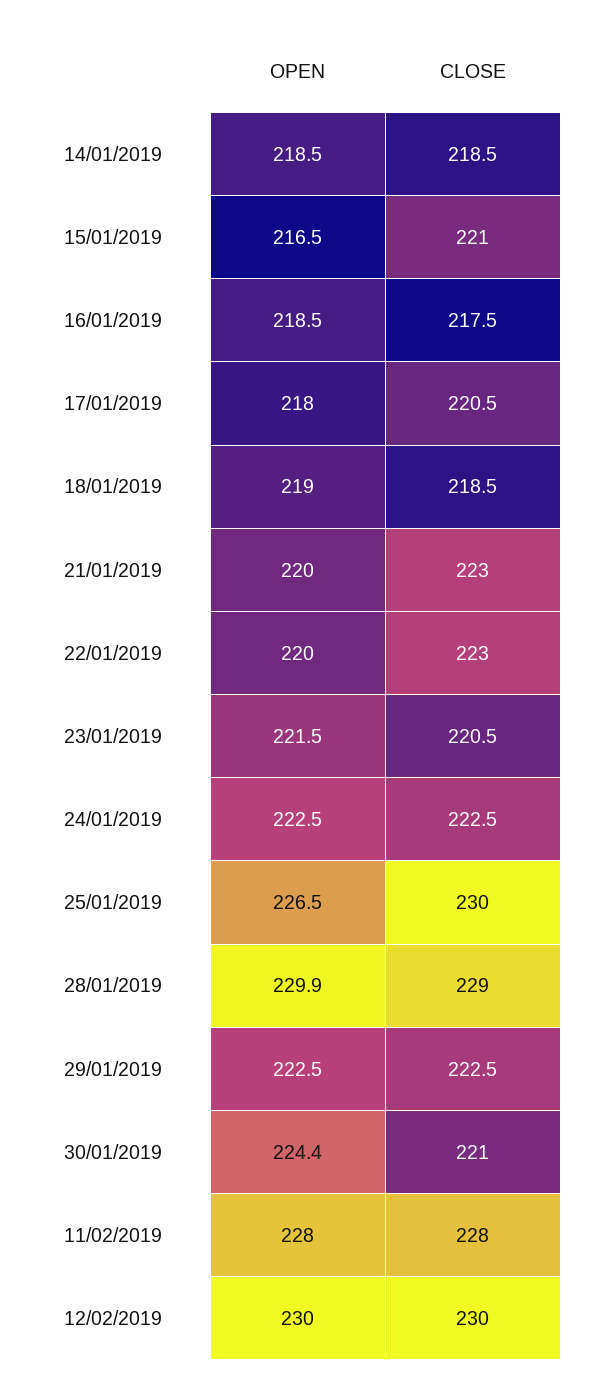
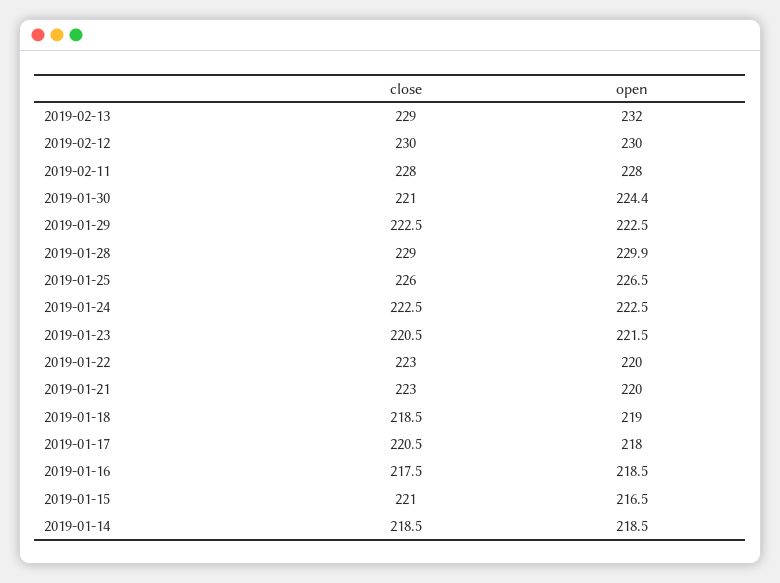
CLOSE, 25/01/2019: 230 -> 226
CLOSE, 2019-02-13: none -> 229
OPEN, 2019-02-13: none -> 232

